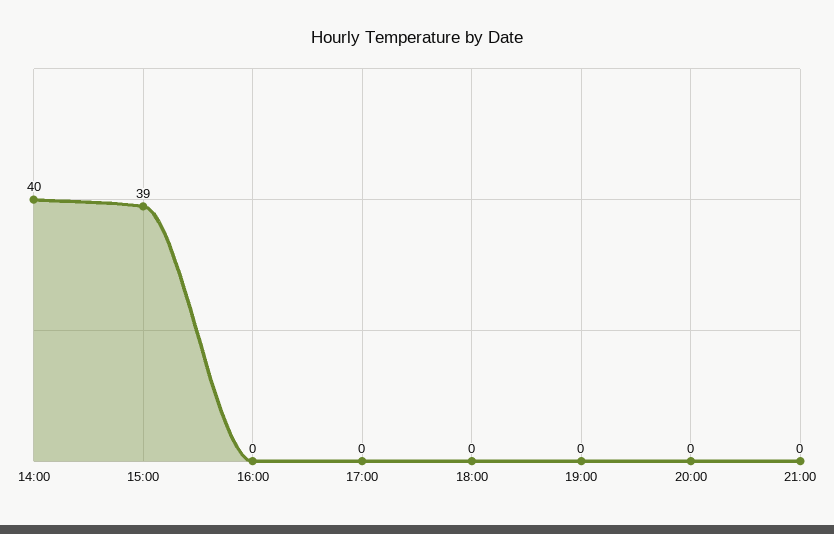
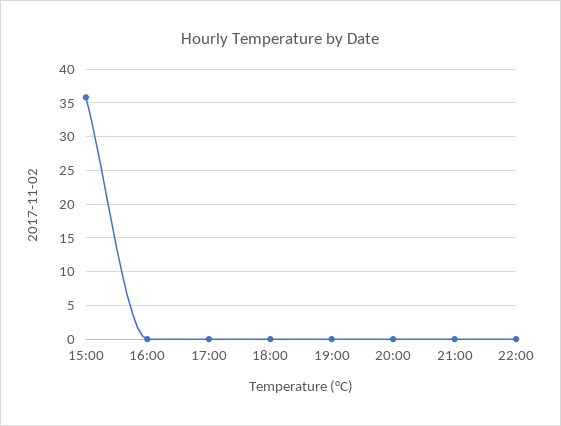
14:00: 40 -> none
15:00: 39 -> 36
22:00: none -> 0

